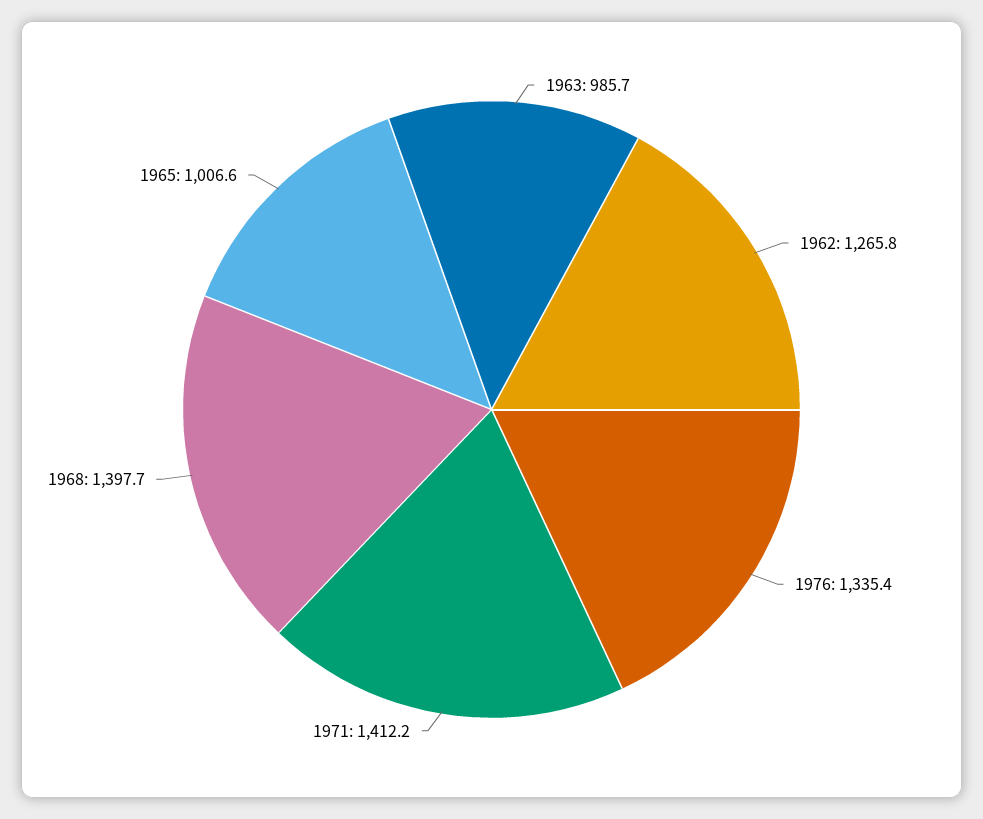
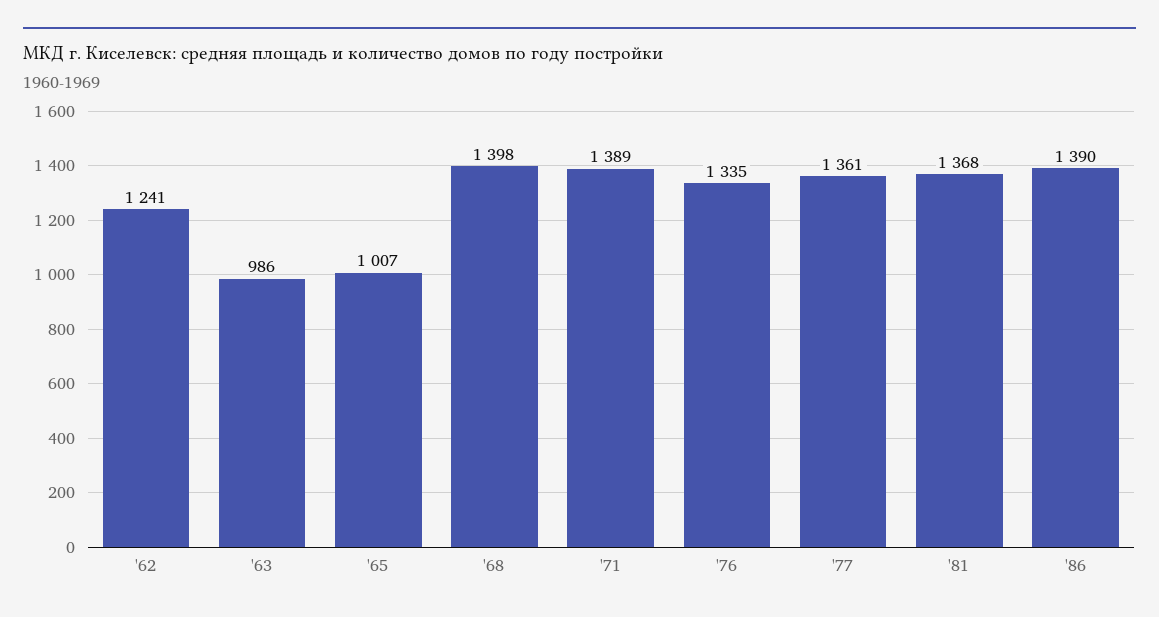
1962: 1265.8 -> 1241
1971: 1412.2 -> 1389
'77: none -> 1361
'81: none -> 1368
'86: none -> 1390

